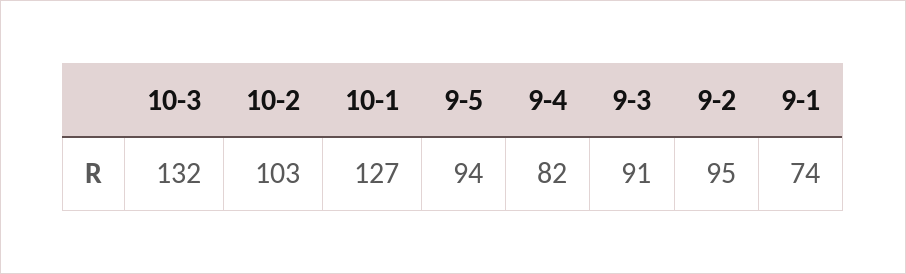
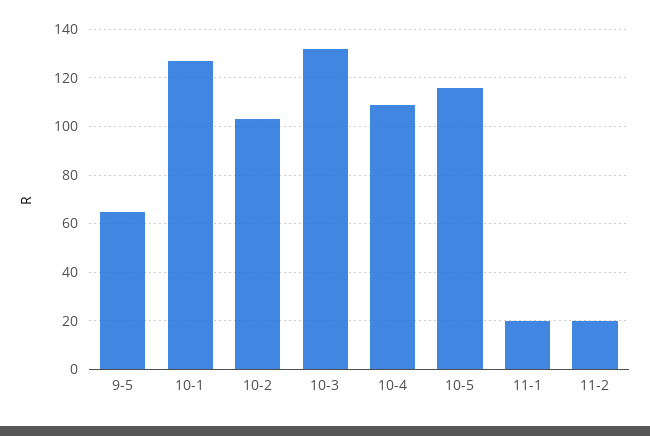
9-5: 94 -> 65
9-4: 82 -> none
9-3: 91 -> none
9-2: 95 -> none
9-1: 74 -> none
10-4: none -> 110
10-5: none -> 115
11-1: none -> 20
11-2: none -> 20

